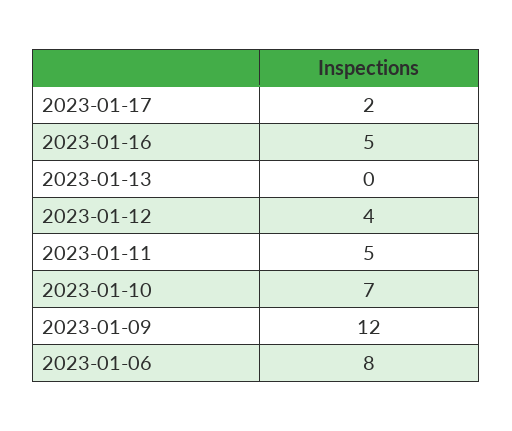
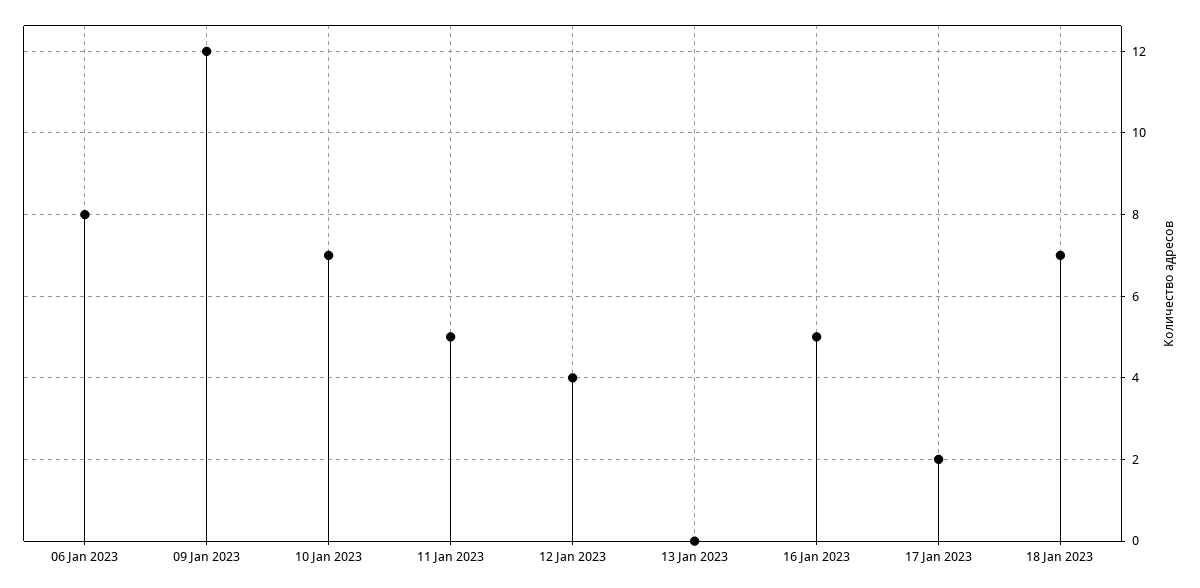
18 Jan 2023: none -> 7

